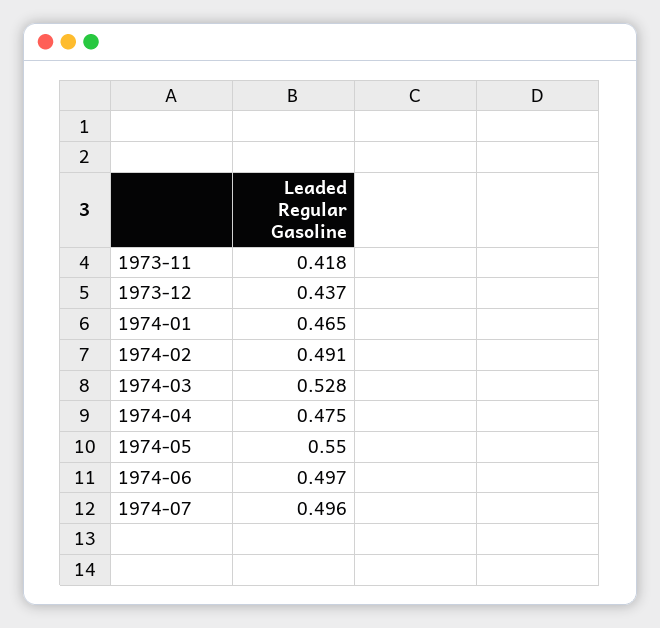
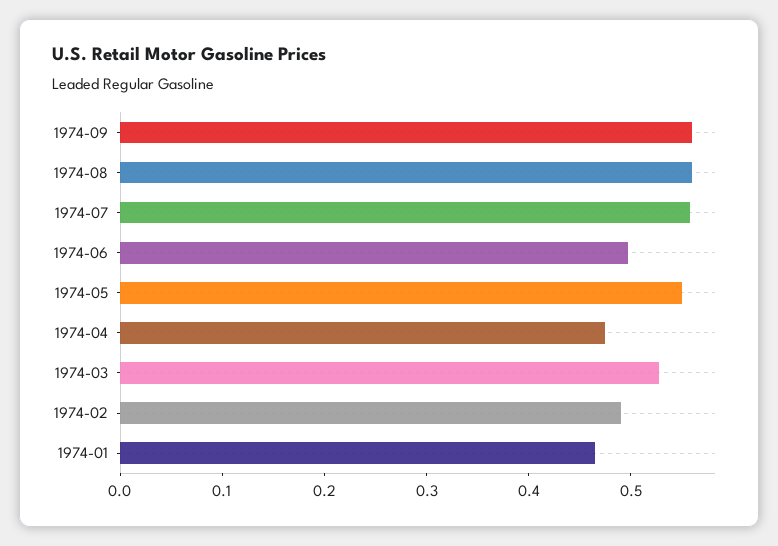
1973-11: 0.418 -> none
1973-12: 0.437 -> none
1974-07: 0.496 -> 0.56
1974-09: none -> 0.56
1974-08: none -> 0.56

